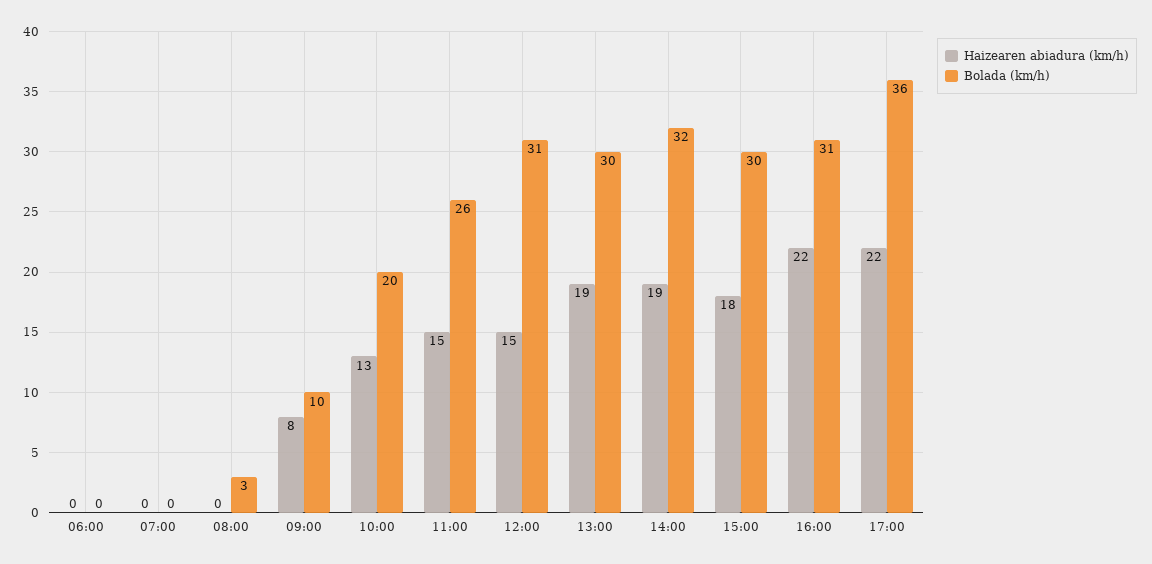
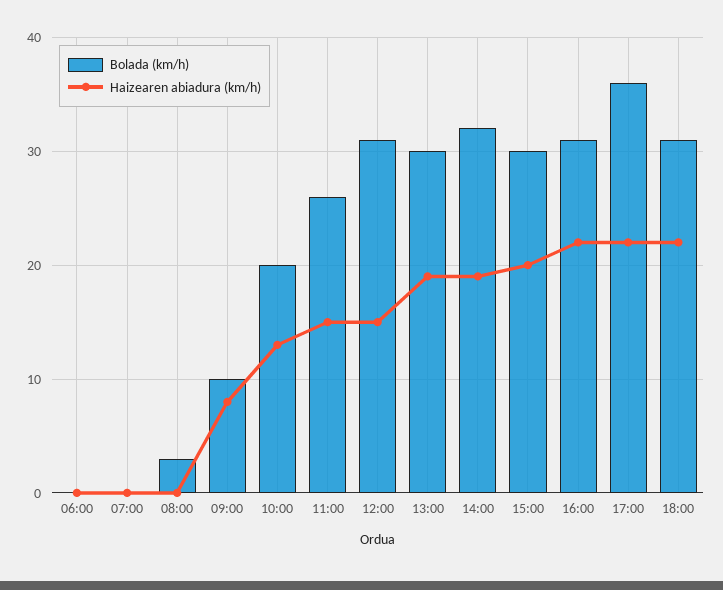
Haizearen abiadura (km/h), 15:00: 18 -> 20
Bolada (km/h), 18:00: none -> 31
Haizearen abiadura (km/h), 18:00: none -> 22

